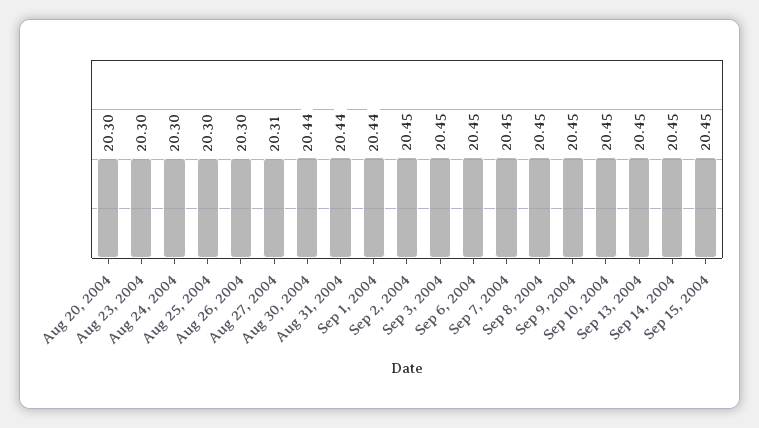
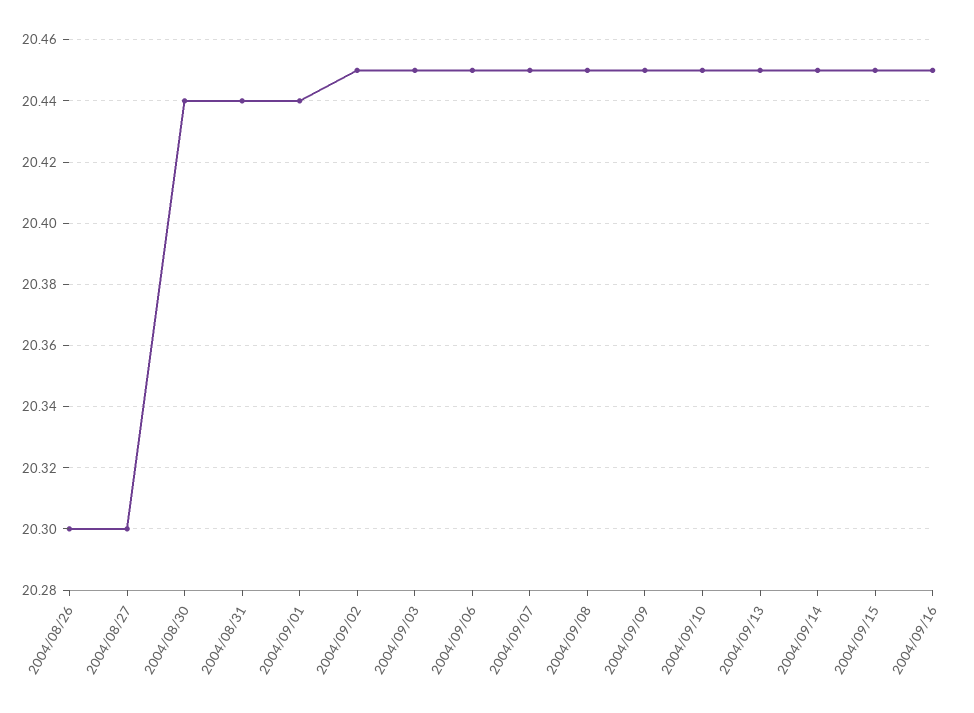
Aug 20, 2004: 20.3 -> none
Aug 23, 2004: 20.3 -> none
Aug 24, 2004: 20.3 -> none
Aug 25, 2004: 20.3 -> none
Aug 27, 2004: 20.31 -> 20.3
2004/09/16: none -> 20.45

